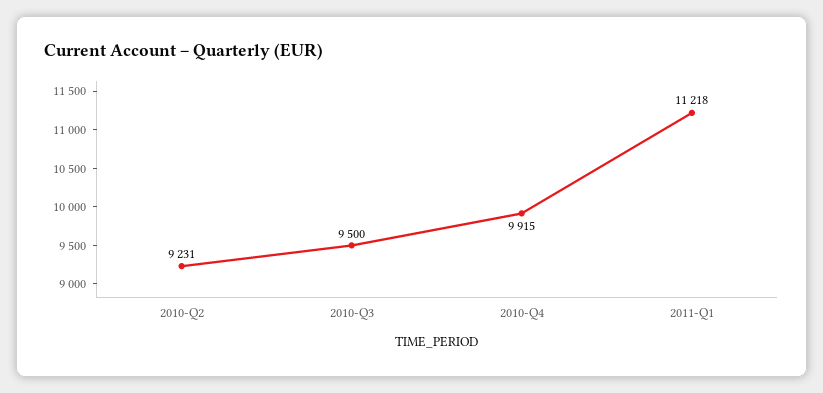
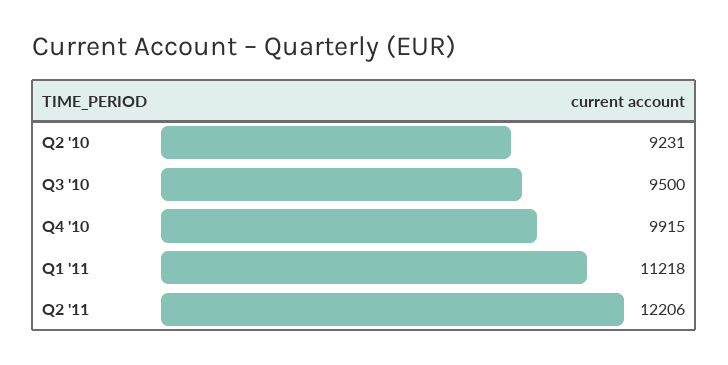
Q2 '11: none -> 12206

